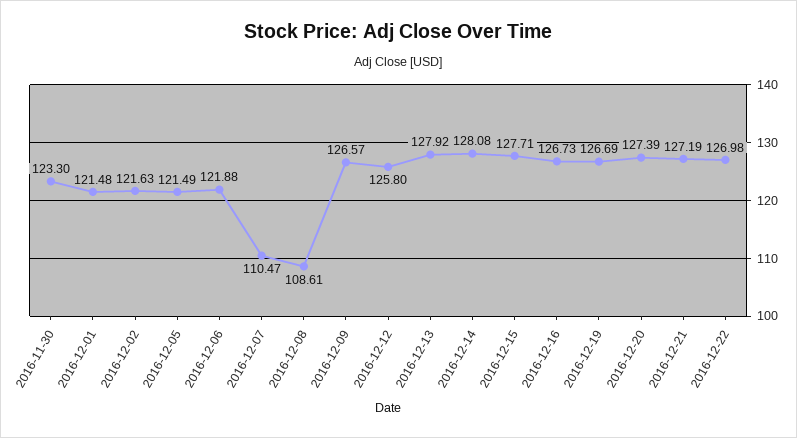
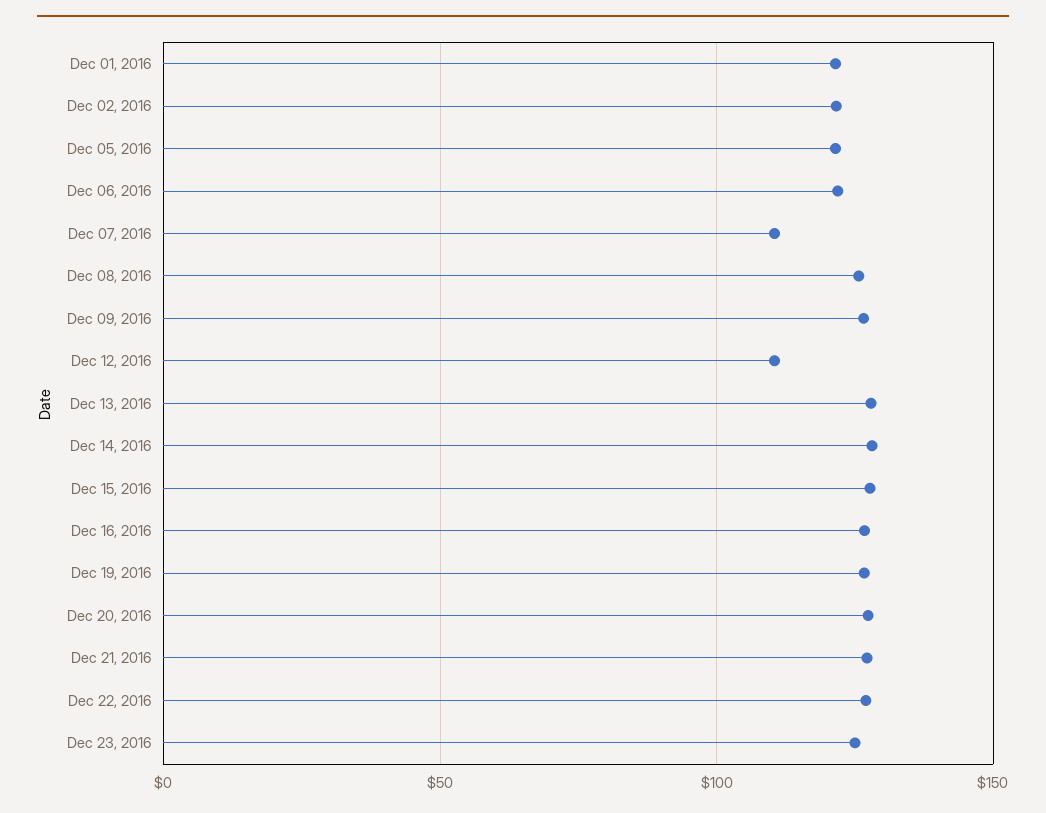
2016-11-30: 123.3 -> none
2016-12-08: 108.61 -> 125
2016-12-12: 125.8 -> 110
Dec 23, 2016: none -> 125

